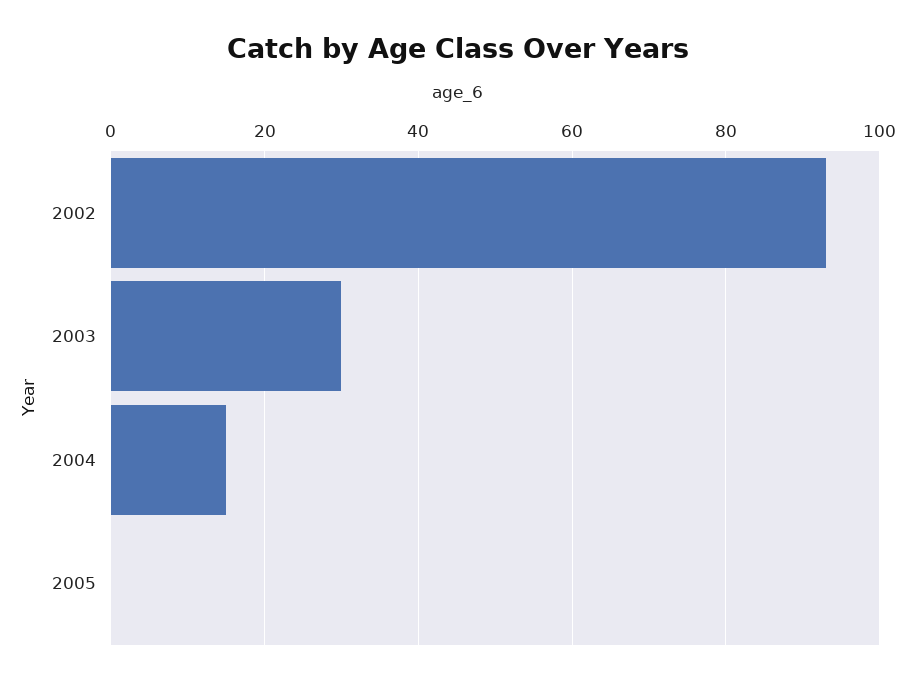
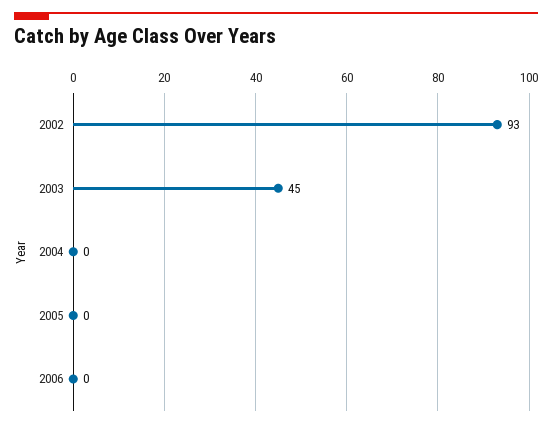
2003: 30 -> 45
2004: 15 -> 0
2006: none -> 0

